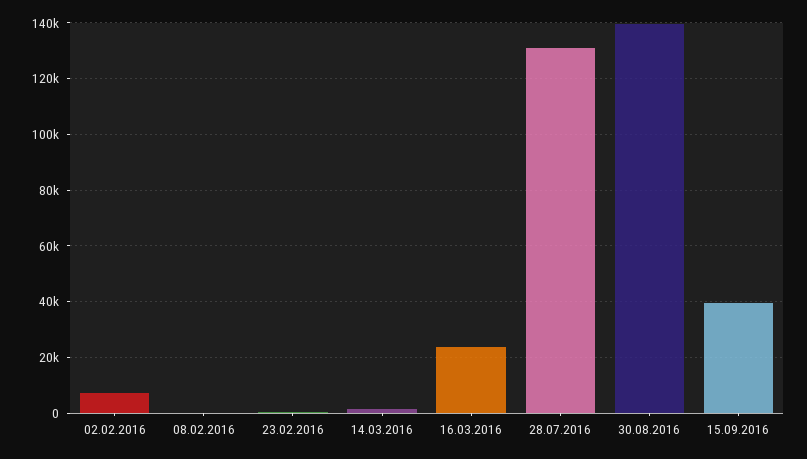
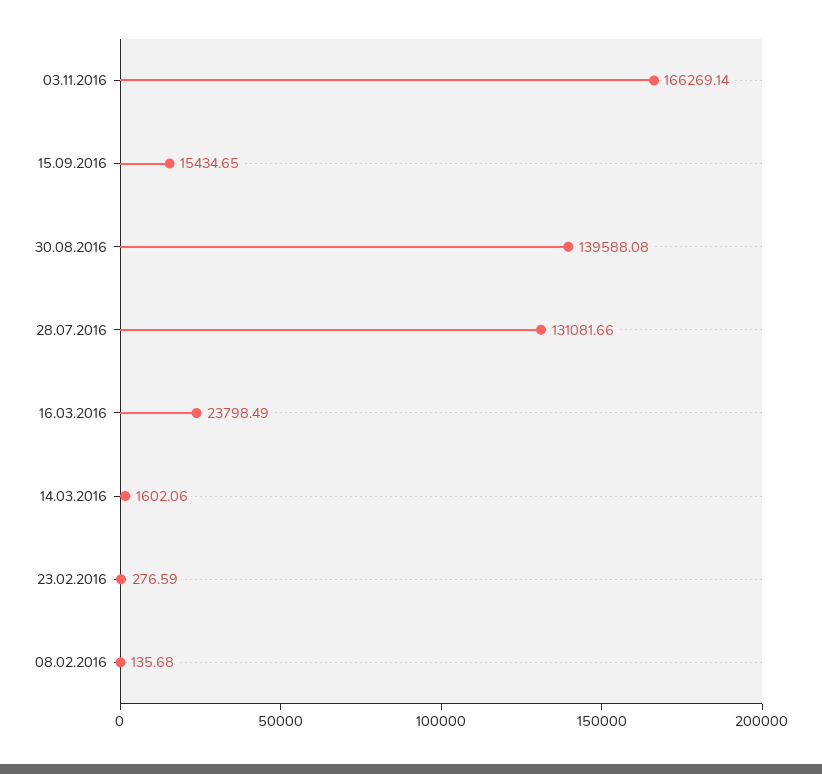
02.02.2016: 7500 -> none
15.09.2016: 40000 -> 15434.65
03.11.2016: none -> 166269.14

